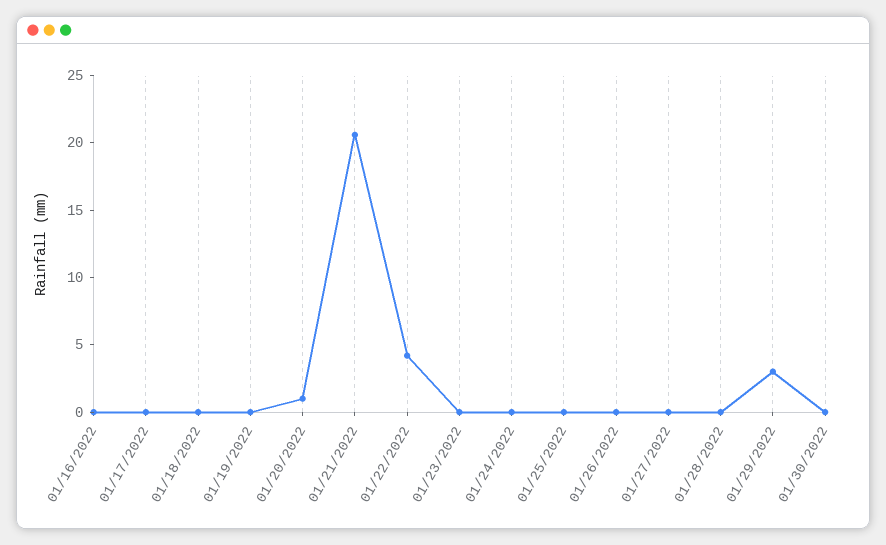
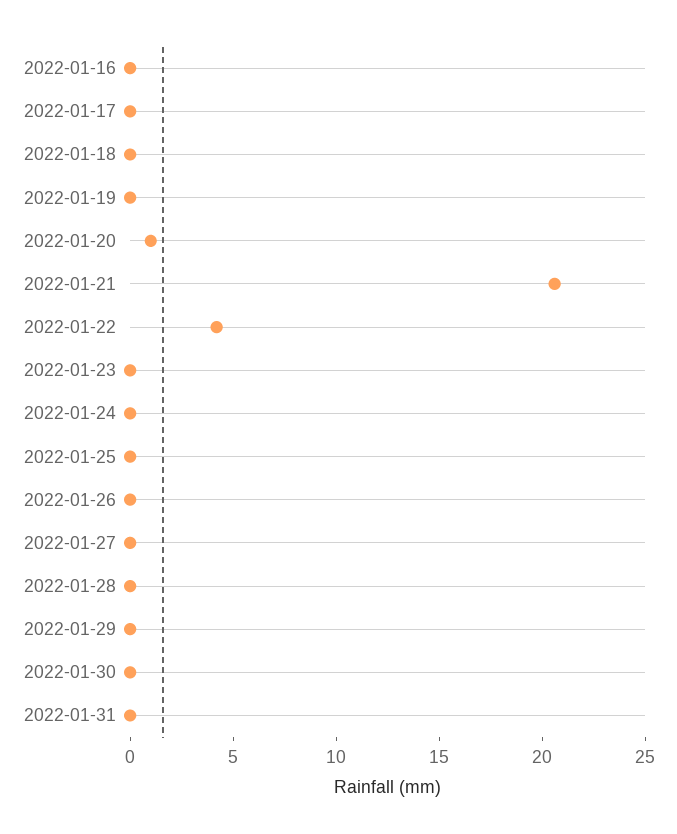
01/29/2022: 3 -> 0
2022-01-31: none -> 0

